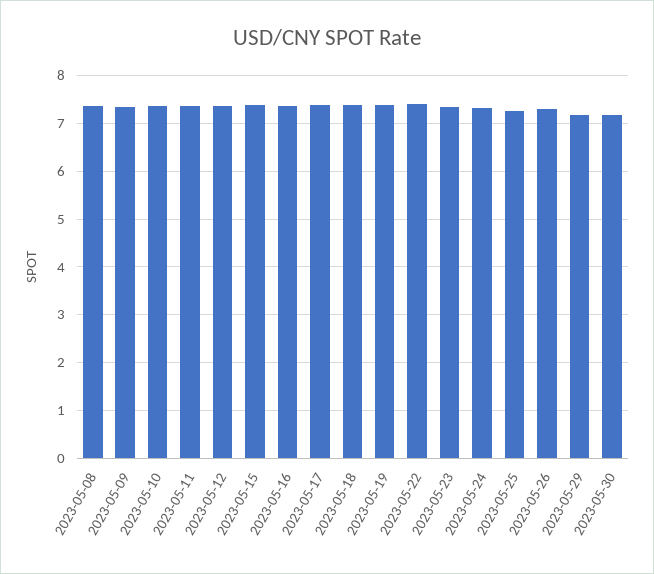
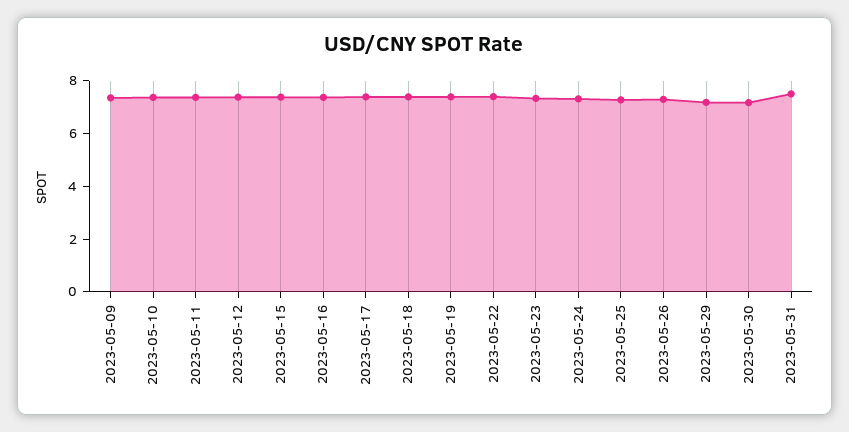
2023-05-08: 7.4 -> none
2023-05-31: none -> 7.5

